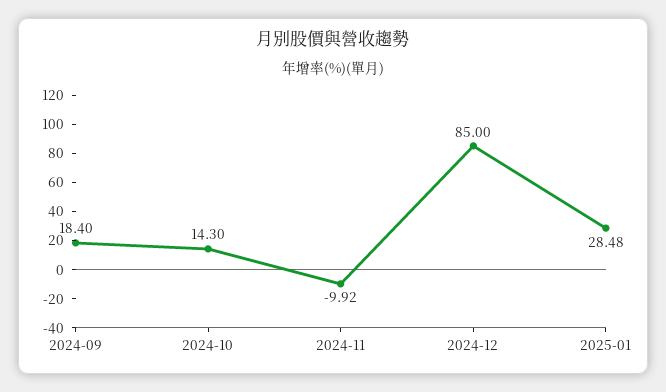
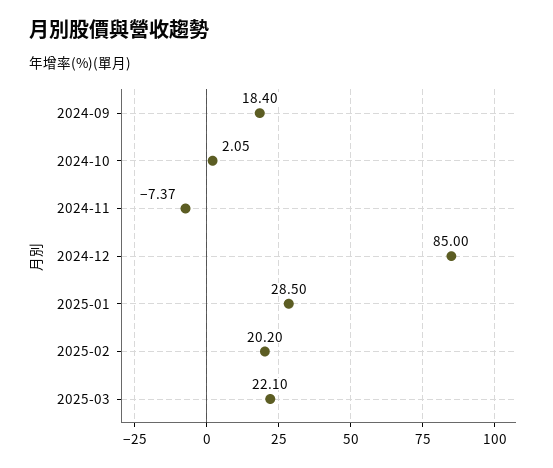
2024-10: 14.3 -> 2.05
2024-11: -9.92 -> -7.37
2025-01: 28.48 -> 28.5
2025-02: none -> 20.2
2025-03: none -> 22.1

